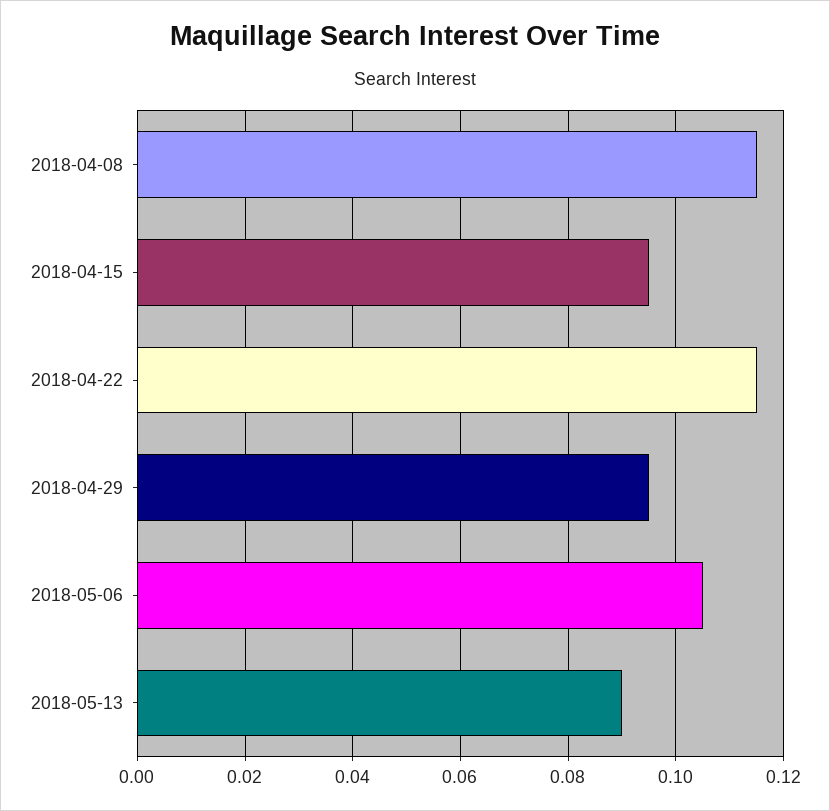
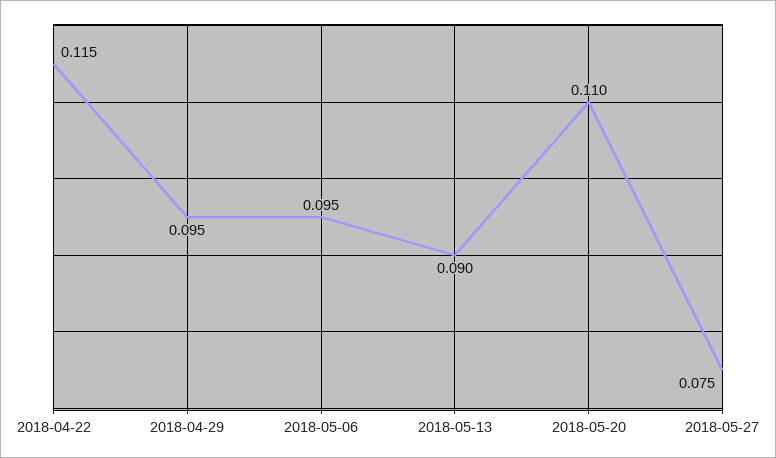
2018-04-08: 0.115 -> none
2018-04-15: 0.095 -> none
2018-05-06: 0.105 -> 0.095
2018-05-20: none -> 0.11
2018-05-27: none -> 0.075

